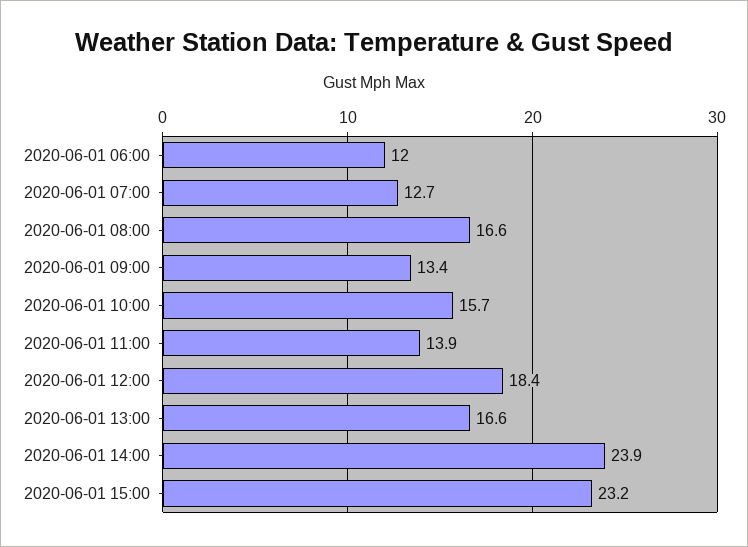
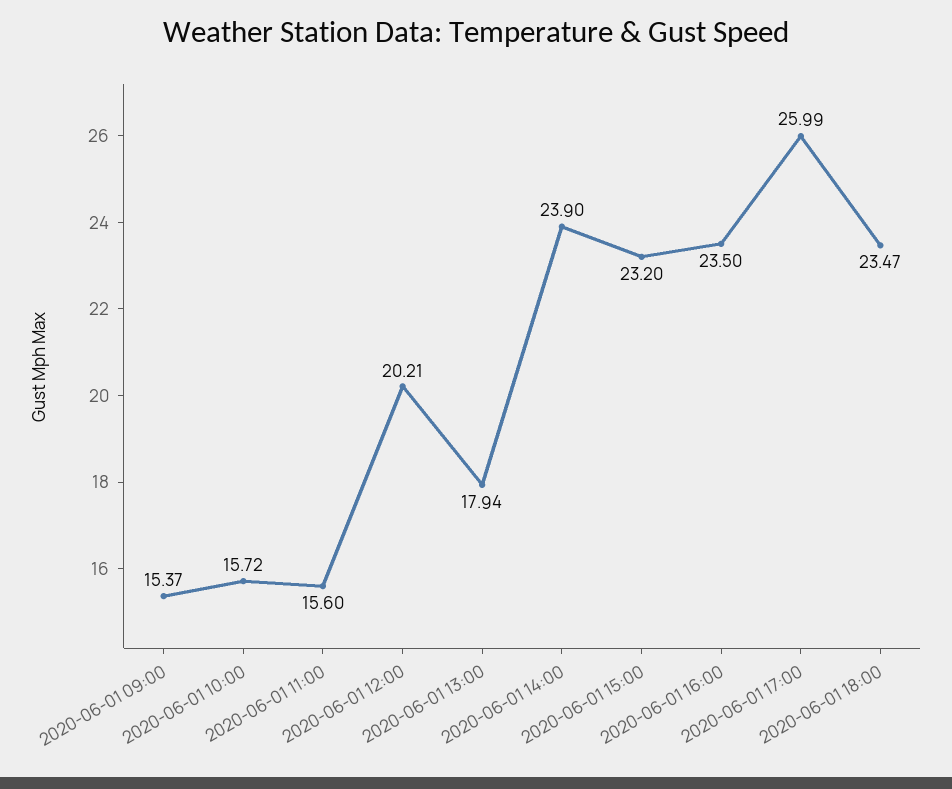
2020-06-01 06:00: 12 -> none
2020-06-01 07:00: 12.7 -> none
2020-06-01 08:00: 16.6 -> none
2020-06-01 09:00: 13.4 -> 15.37
2020-06-01 11:00: 13.9 -> 15.6
2020-06-01 12:00: 18.4 -> 20.21
2020-06-01 13:00: 16.6 -> 17.94
2020-06-01 16:00: none -> 23.5
2020-06-01 17:00: none -> 25.99
2020-06-01 18:00: none -> 23.47

